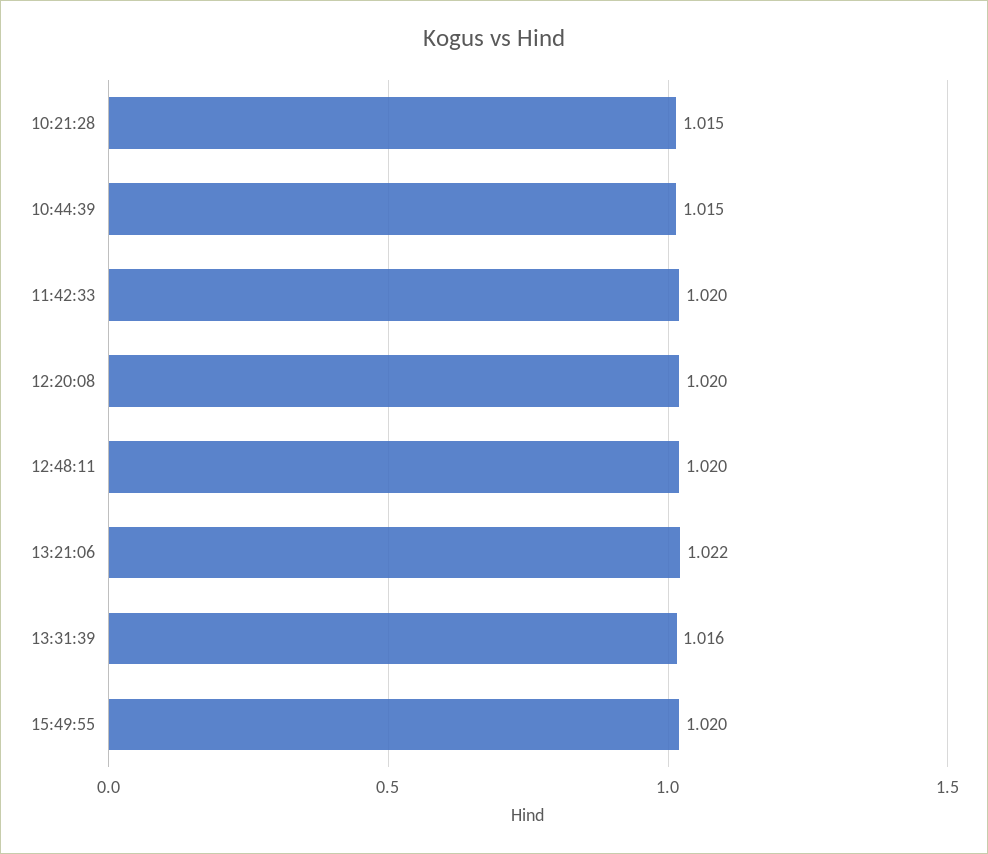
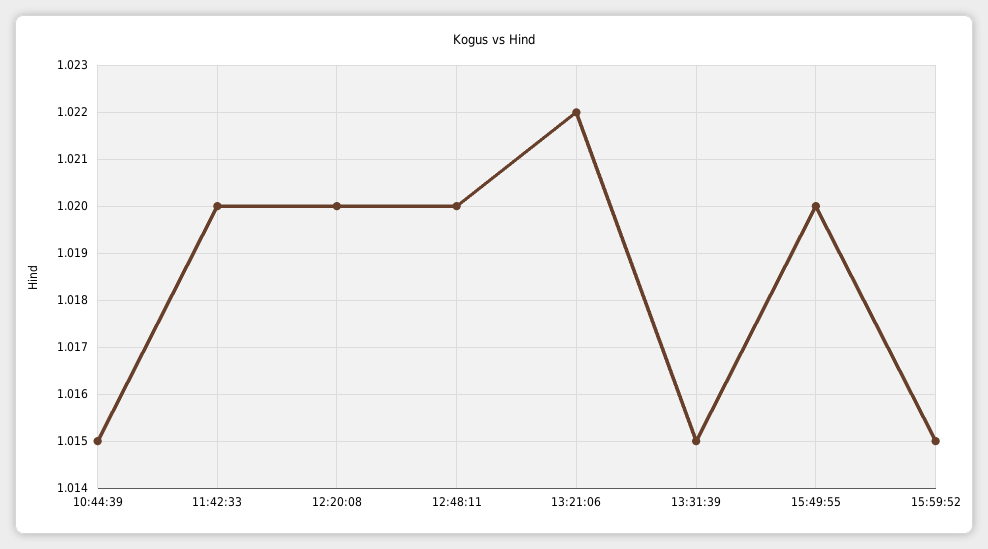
10:21:28: 1.015 -> none
13:31:39: 1.016 -> 1.015
15:59:52: none -> 1.015

